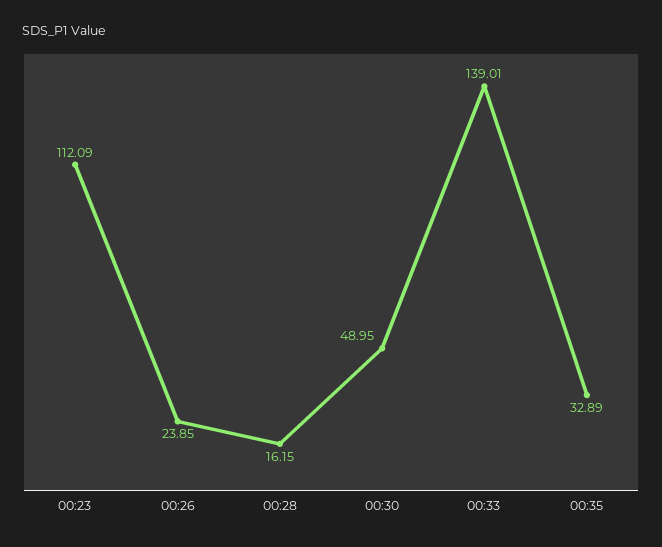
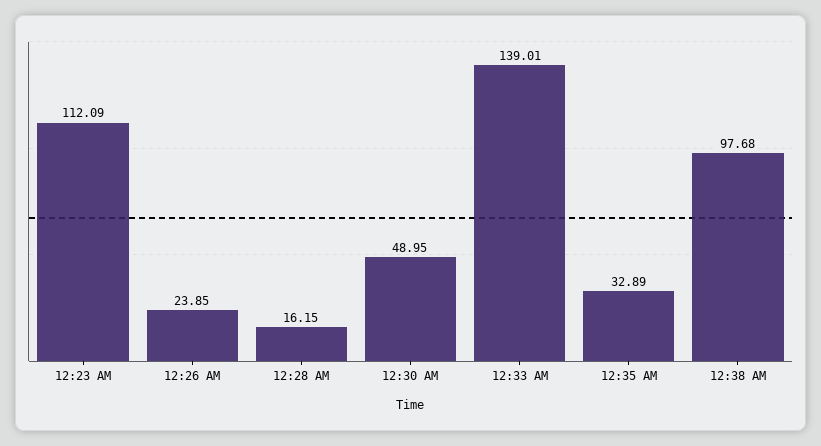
12:38 AM: none -> 97.68

